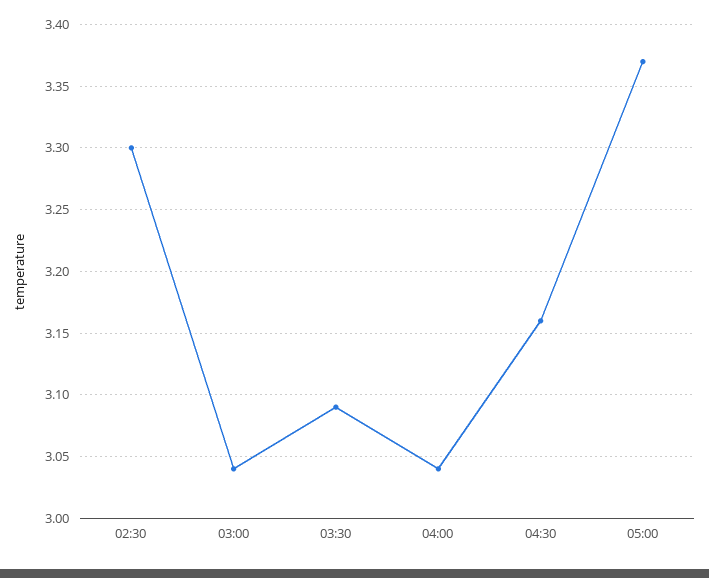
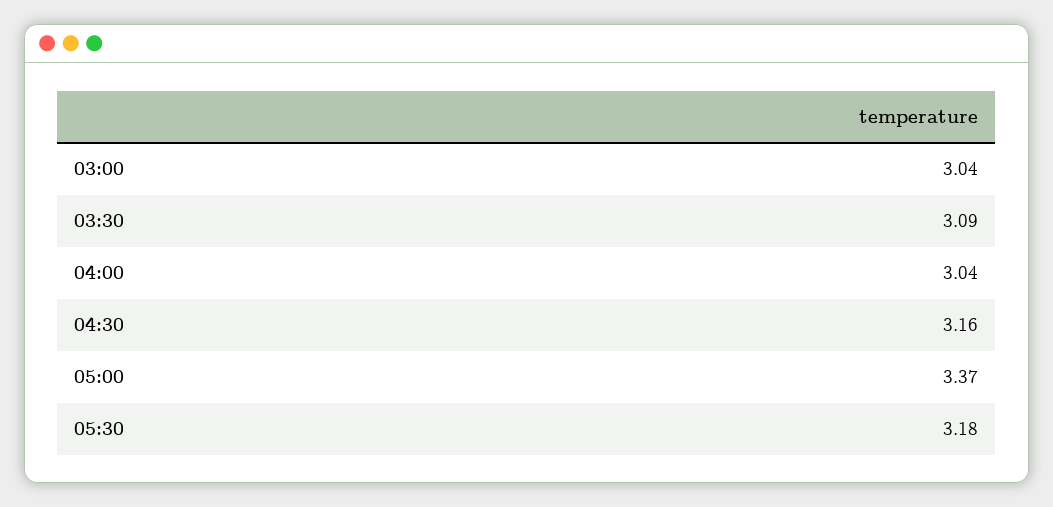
02:30: 3.3 -> none
05:30: none -> 3.18

